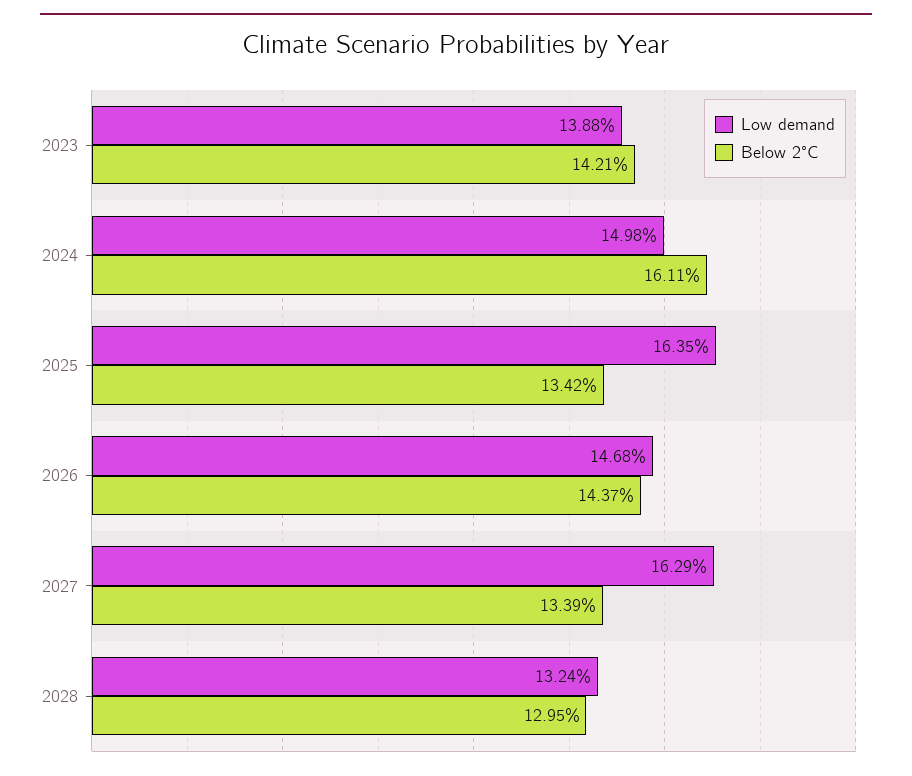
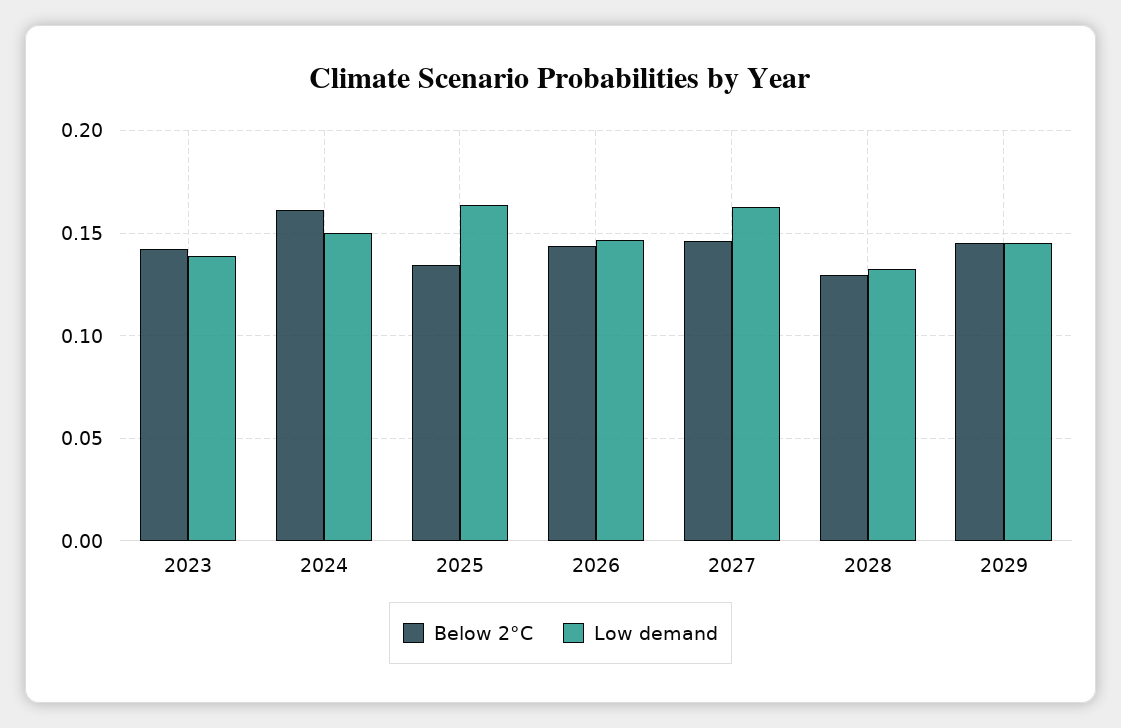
Below 2°C, 2027: 0.1339 -> 0.145
Below 2°C, 2029: none -> 0.145
Low demand, 2029: none -> 0.145

